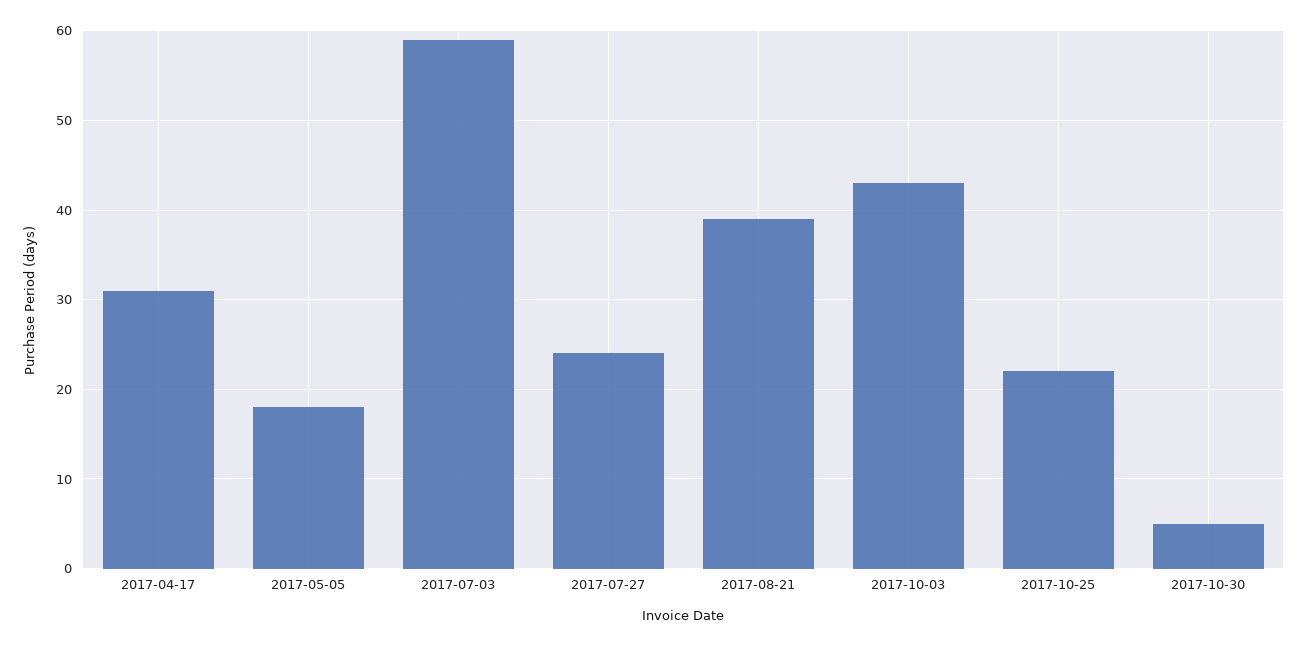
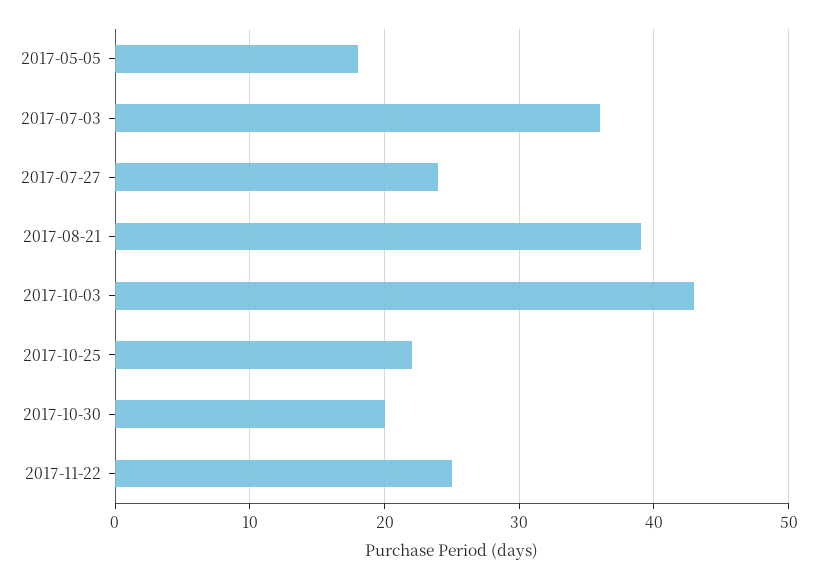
2017-04-17: 31 -> none
2017-07-03: 59 -> 36
2017-10-30: 5 -> 20
2017-11-22: none -> 25

